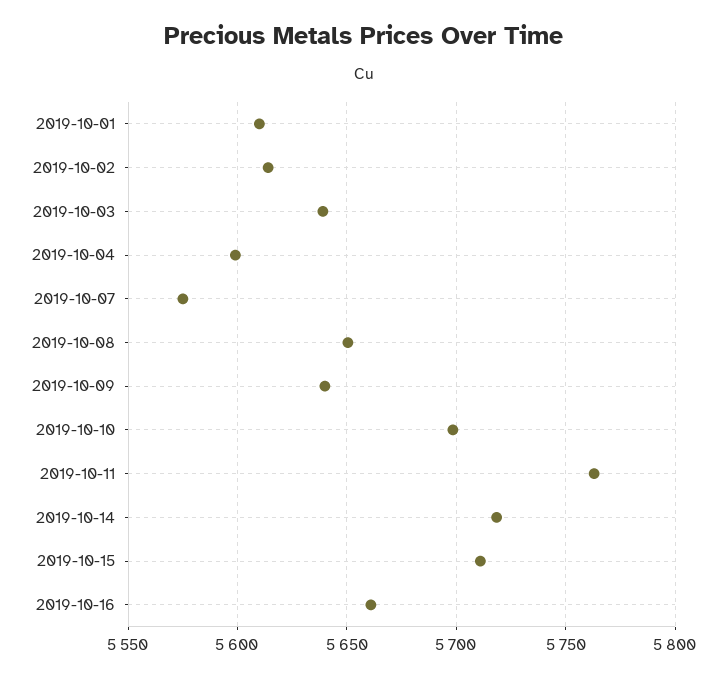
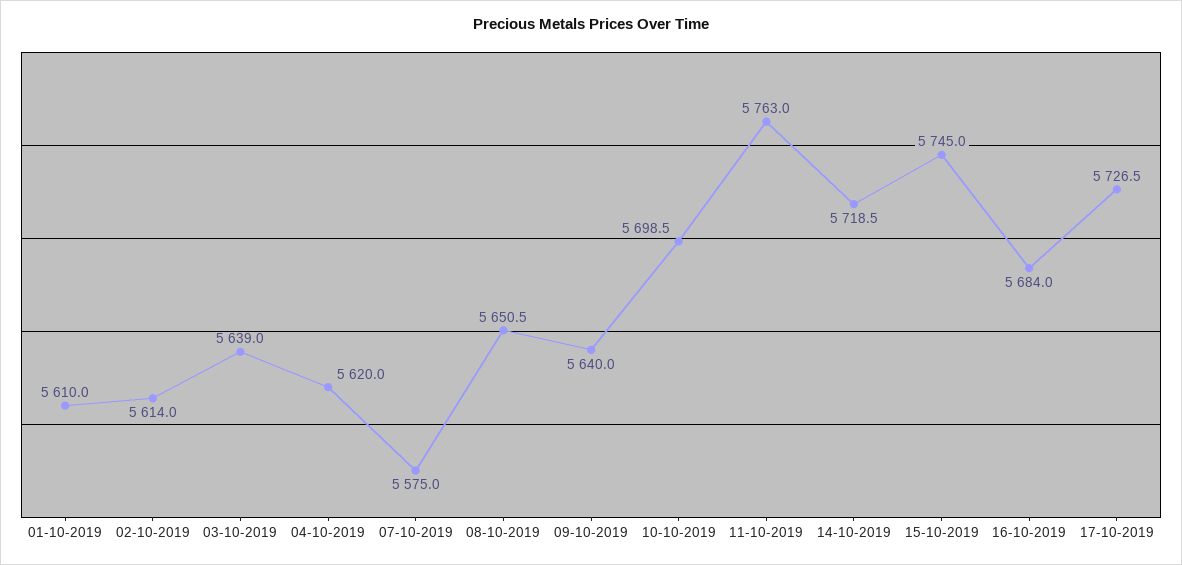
2019-10-04: 5600 -> 5620
2019-10-15: 5710 -> 5745
2019-10-16: 5660 -> 5684
17-10-2019: none -> 5726.5

